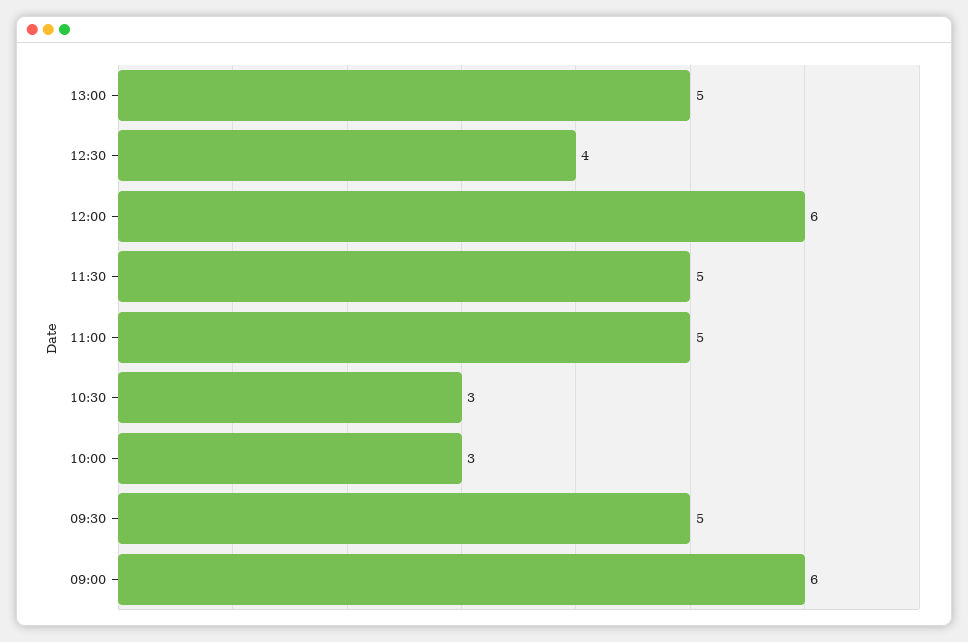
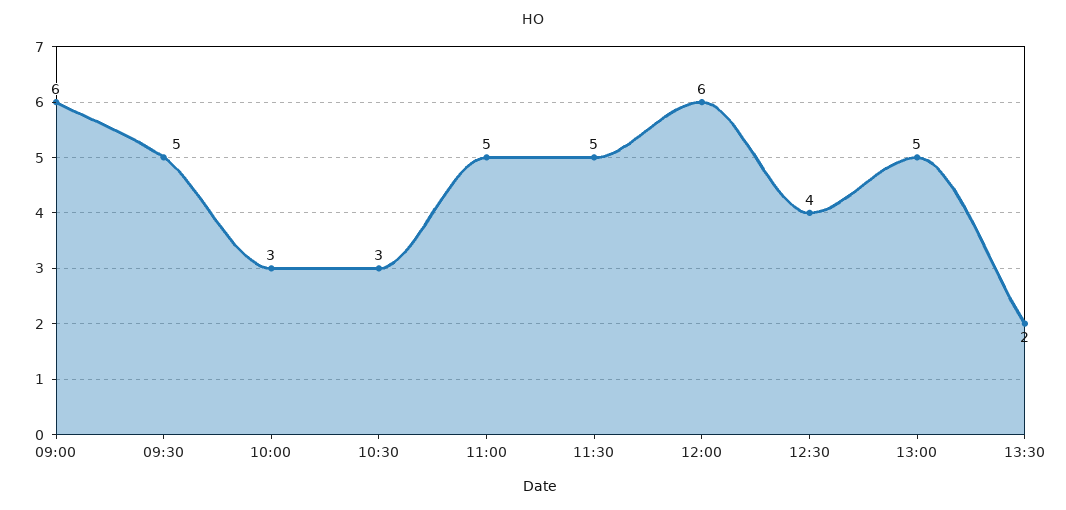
13:30: none -> 2

